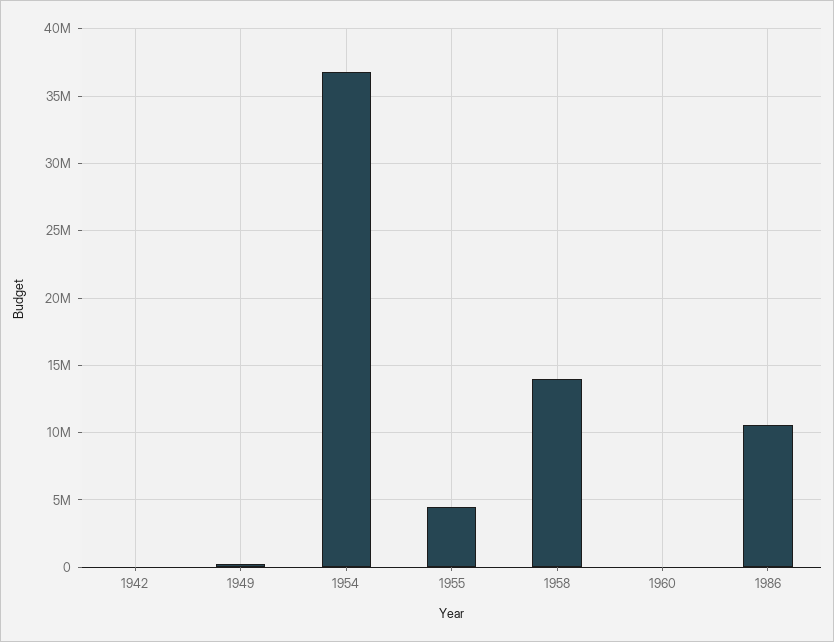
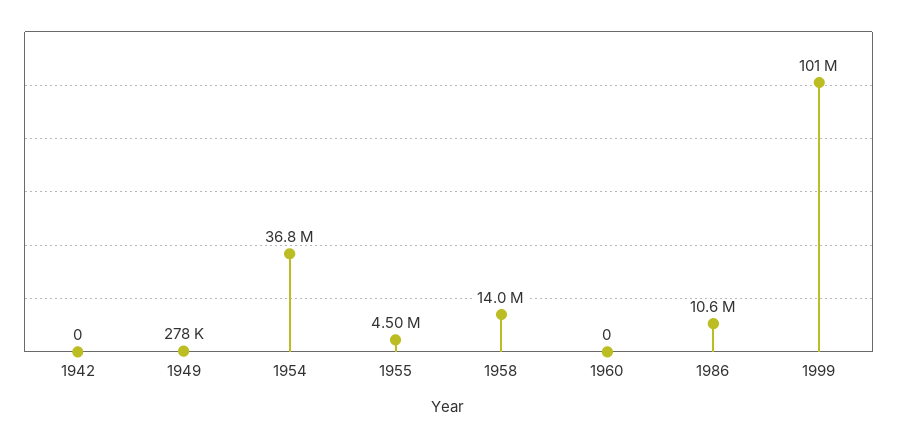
1999: none -> 101000000

